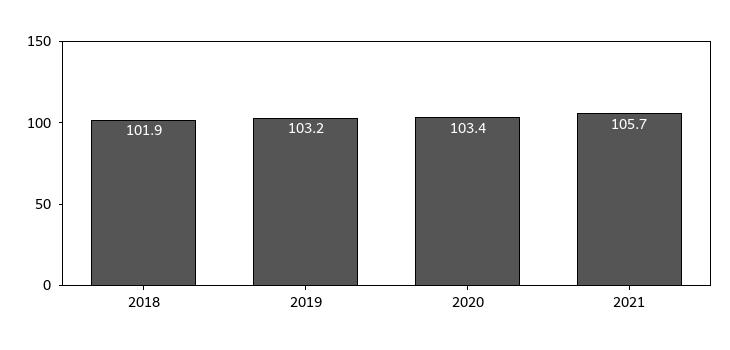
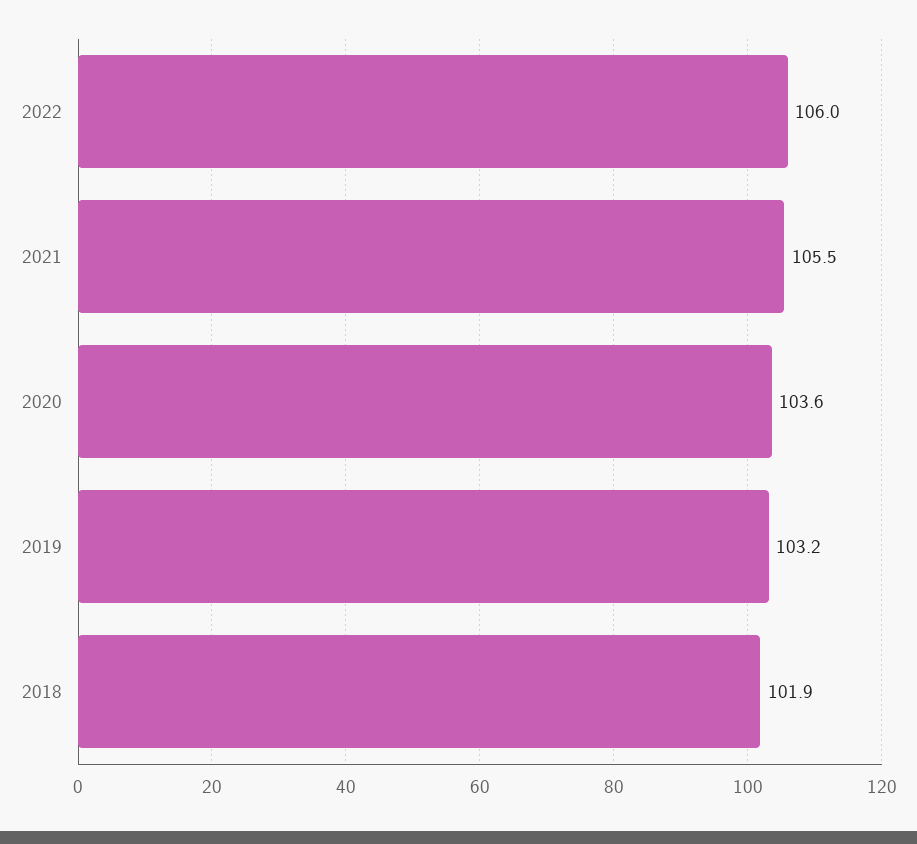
2020: 103.4 -> 103.6
2021: 105.7 -> 105.5
2022: none -> 106

